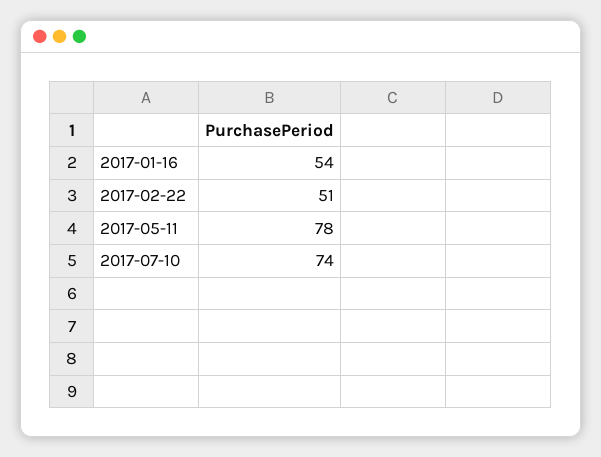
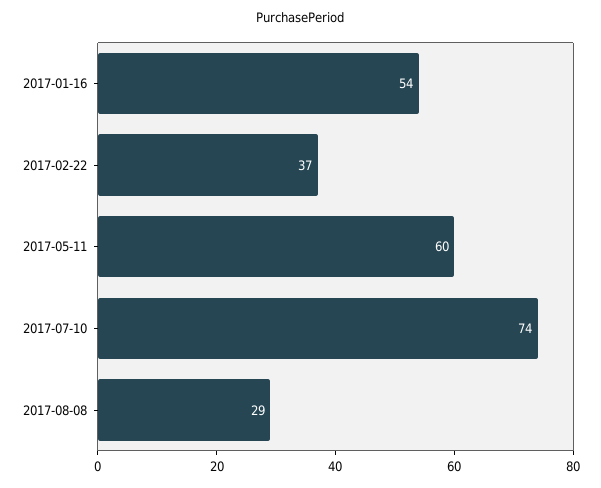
2017-02-22: 51 -> 37
2017-05-11: 78 -> 60
2017-08-08: none -> 29

